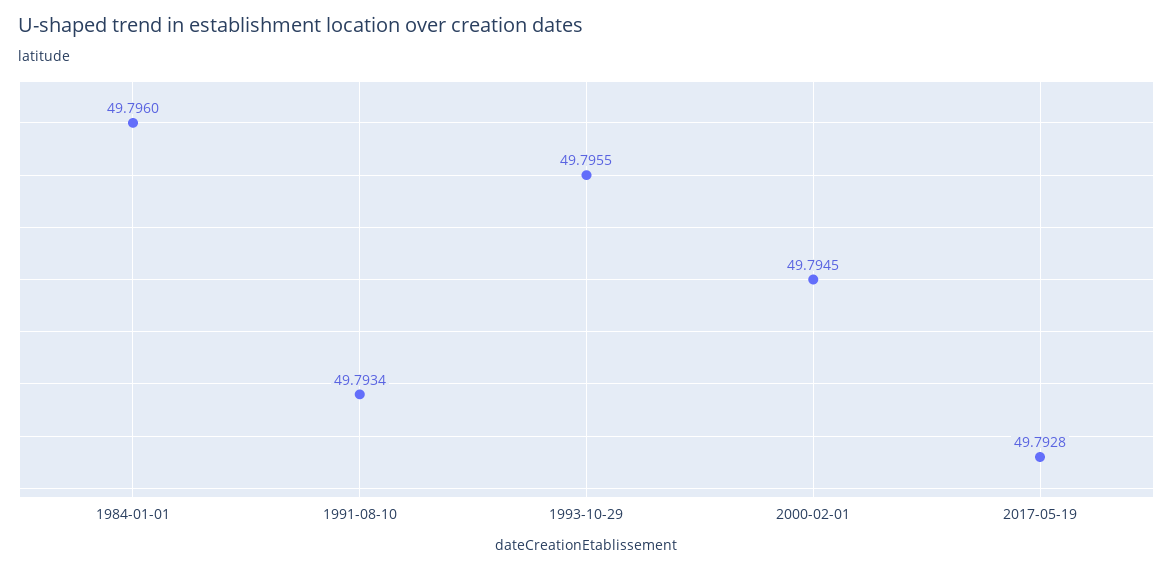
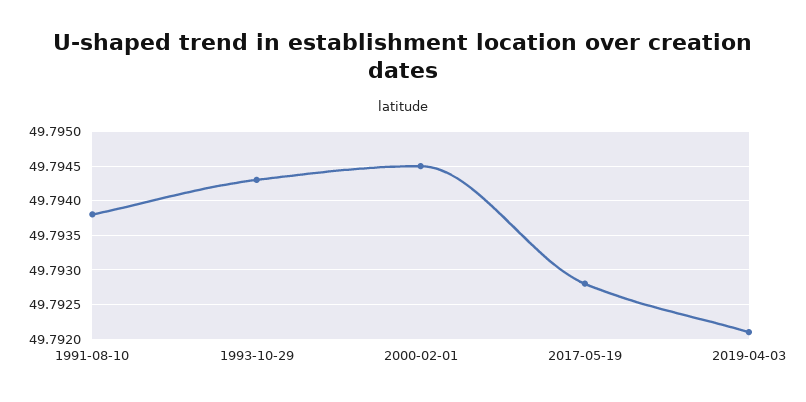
1984-01-01: 49.796 -> none
1991-08-10: 49.7934 -> 49.7938
1993-10-29: 49.7955 -> 49.7943
2019-04-03: none -> 49.7921

